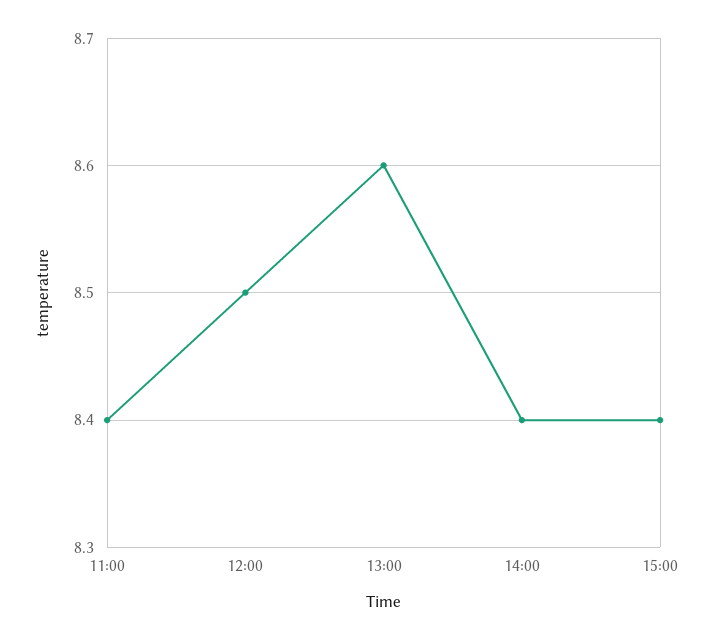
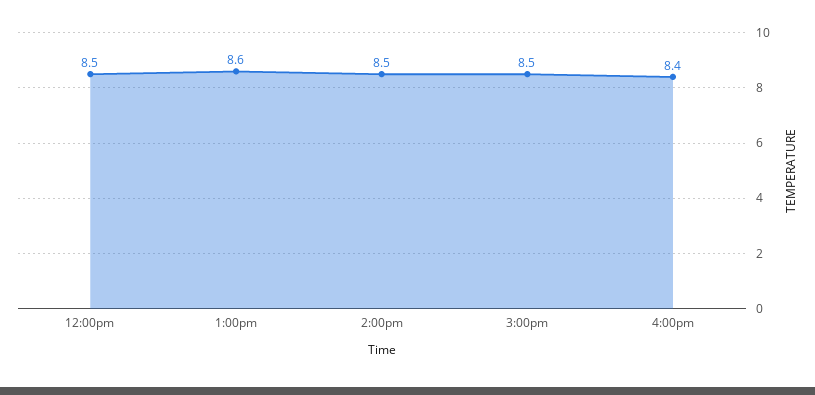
11:00: 8.4 -> none
14:00: 8.4 -> 8.5
15:00: 8.4 -> 8.5
4:00pm: none -> 8.4

